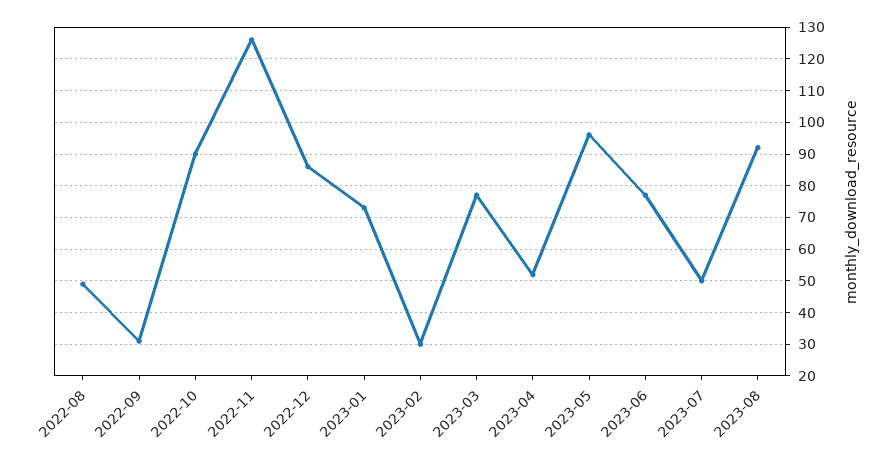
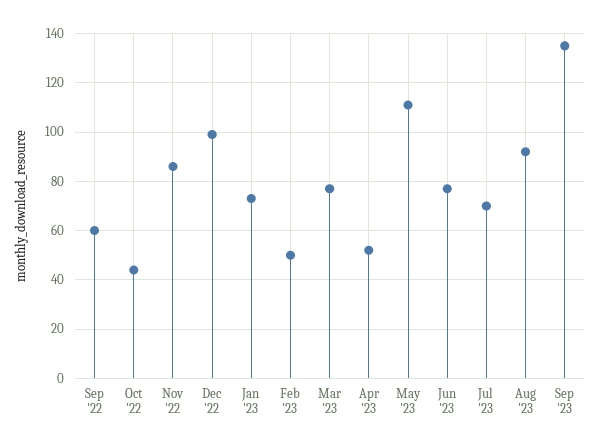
2022-08: 50 -> none
2022-09: 30 -> 60
2022-10: 90 -> 45
2022-11: 125 -> 85
2022-12: 85 -> 100
2023-02: 30 -> 50
2023-05: 95 -> 110
2023-07: 50 -> 70
Sep '23: none -> 135

